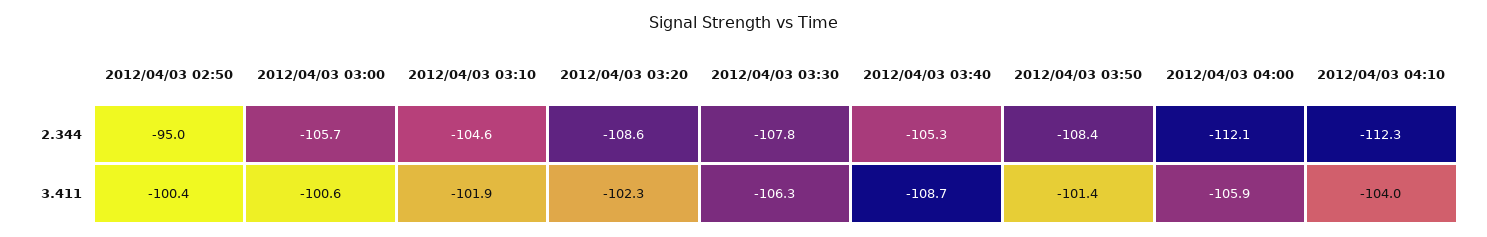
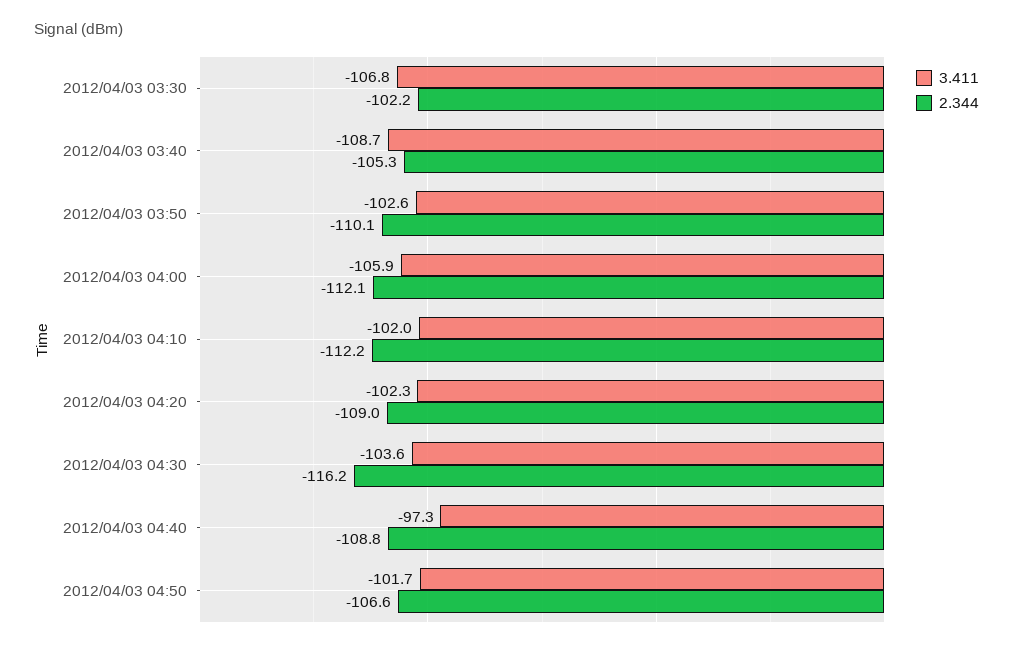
2.344, 2012/04/03 02:50: -95 -> none
2.344, 2012/04/03 03:00: -105.7 -> none
2.344, 2012/04/03 03:10: -104.6 -> none
2.344, 2012/04/03 03:20: -108.6 -> none
2.344, 2012/04/03 03:30: -107.8 -> -102.2
2.344, 2012/04/03 03:50: -108.4 -> -110.1
2.344, 2012/04/03 04:10: -112.3 -> -112.2
3.411, 2012/04/03 02:50: -100.4 -> none
3.411, 2012/04/03 03:00: -100.6 -> none
3.411, 2012/04/03 03:10: -101.9 -> none
3.411, 2012/04/03 03:20: -102.3 -> none
3.411, 2012/04/03 03:30: -106.3 -> -106.8
3.411, 2012/04/03 03:50: -101.4 -> -102.6
3.411, 2012/04/03 04:10: -104 -> -102
3.411, 2012/04/03 04:20: none -> -102.3
2.344, 2012/04/03 04:20: none -> -109
3.411, 2012/04/03 04:30: none -> -103.6
2.344, 2012/04/03 04:30: none -> -116.2
3.411, 2012/04/03 04:40: none -> -97.3
2.344, 2012/04/03 04:40: none -> -108.8
3.411, 2012/04/03 04:50: none -> -101.7
2.344, 2012/04/03 04:50: none -> -106.6

